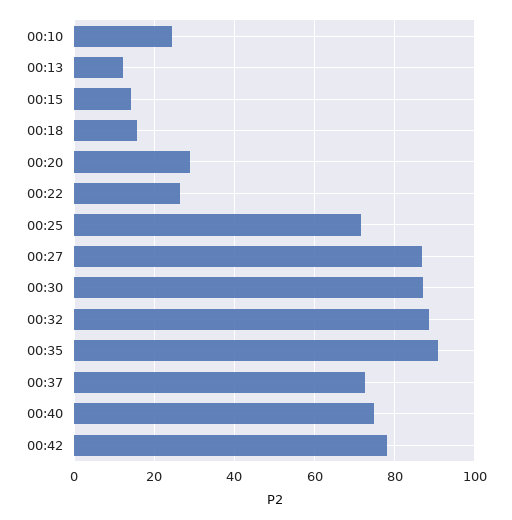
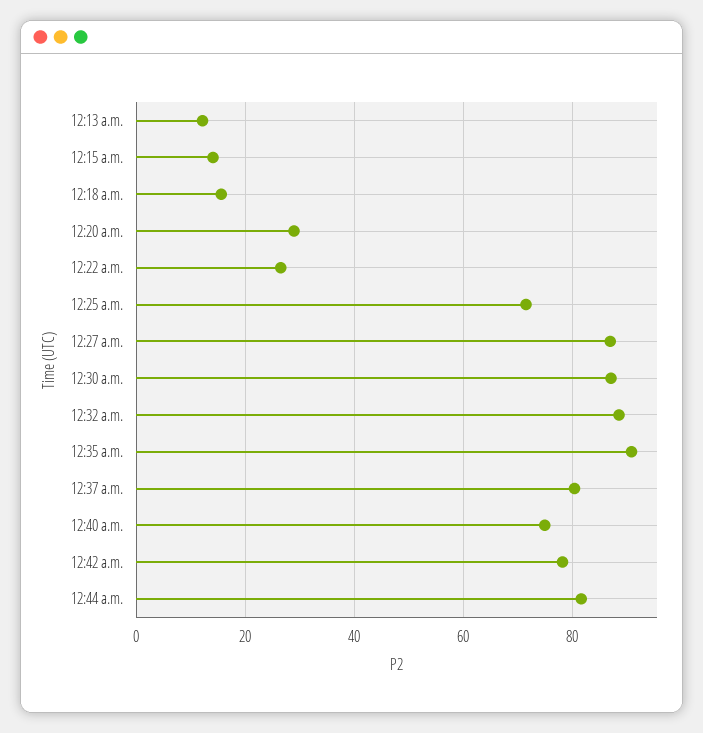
00:10: 24 -> none
00:37: 72 -> 80
12:44 a.m.: none -> 82

